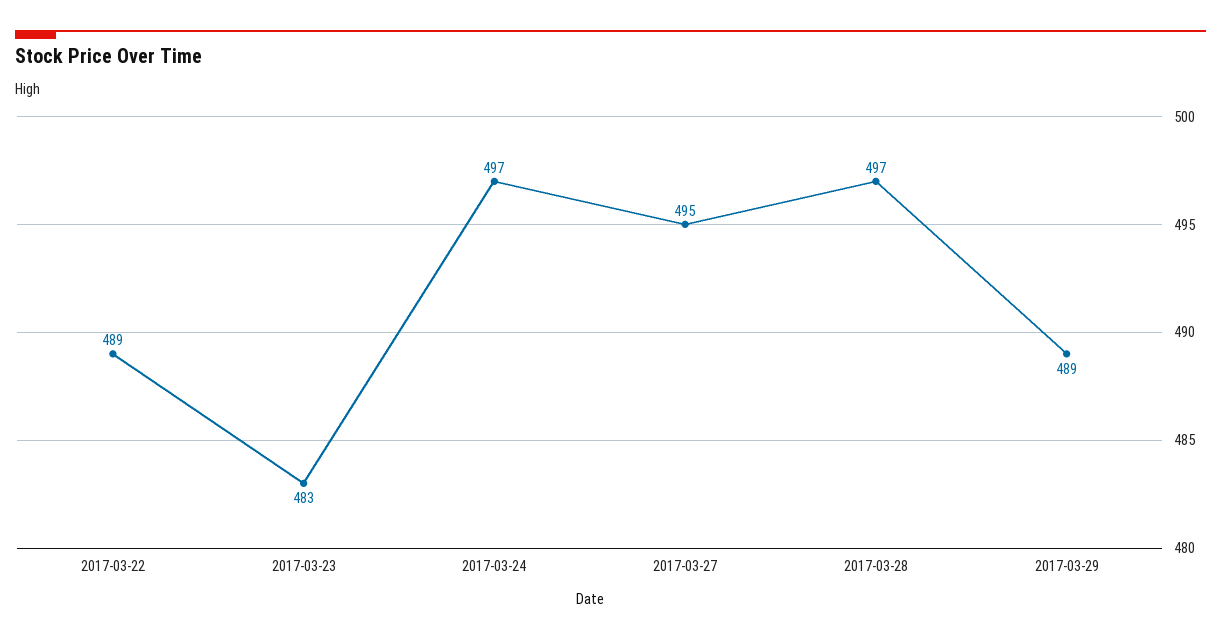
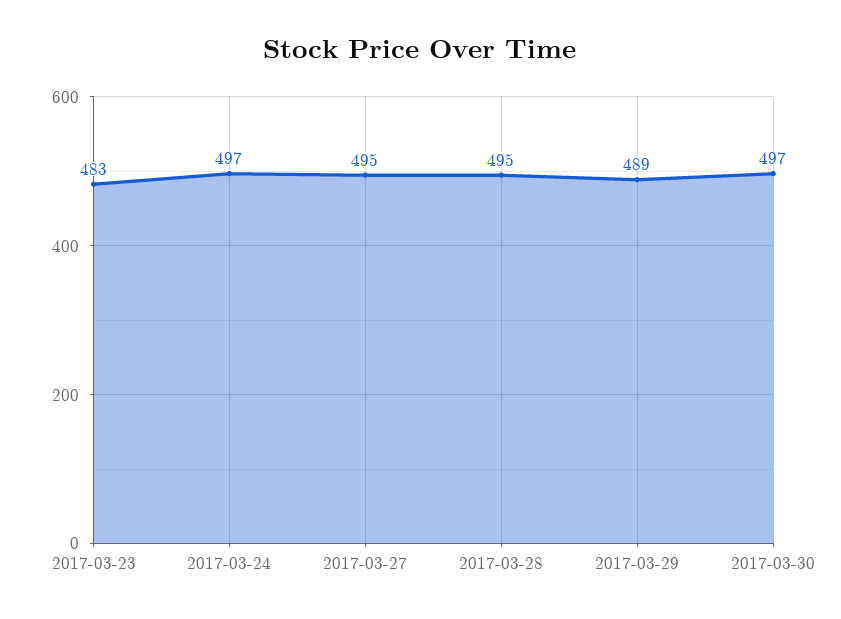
2017-03-22: 489 -> none
2017-03-28: 497 -> 495
2017-03-30: none -> 497

